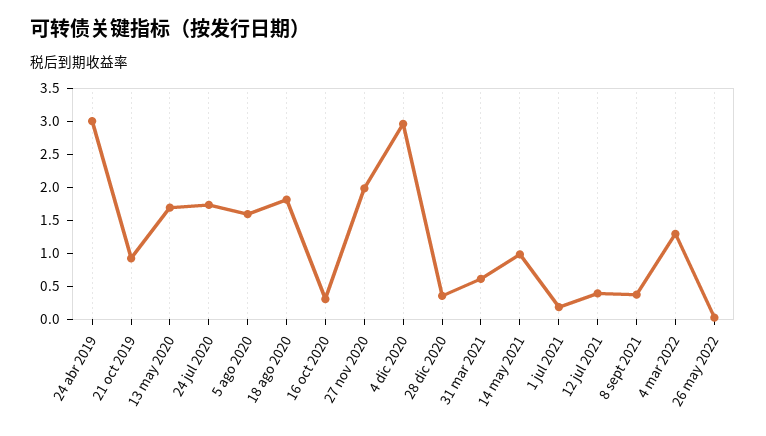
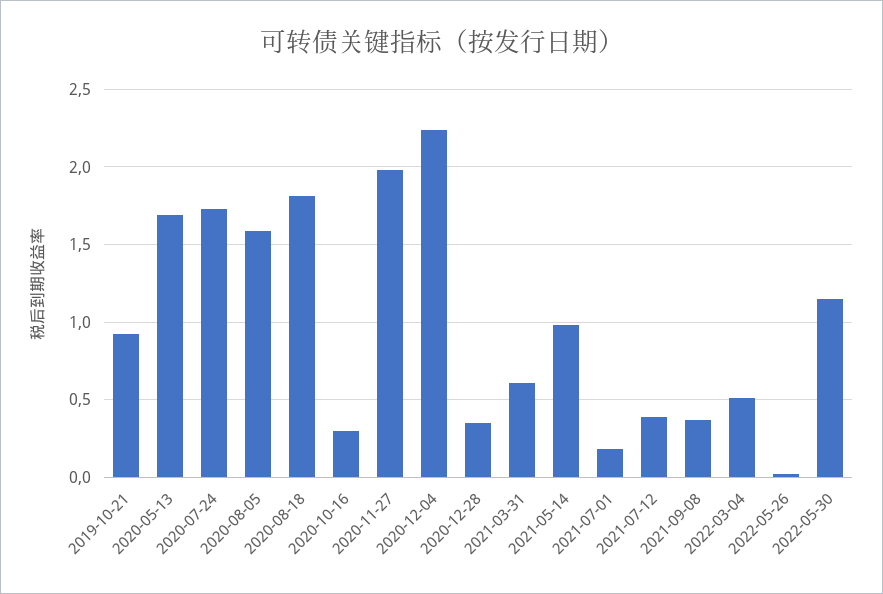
24 abr 2019: 3 -> none
4 dic 2020: 3 -> 2.25
4 mar 2022: 1.25 -> 0.5
2022-05-30: none -> 1.15

